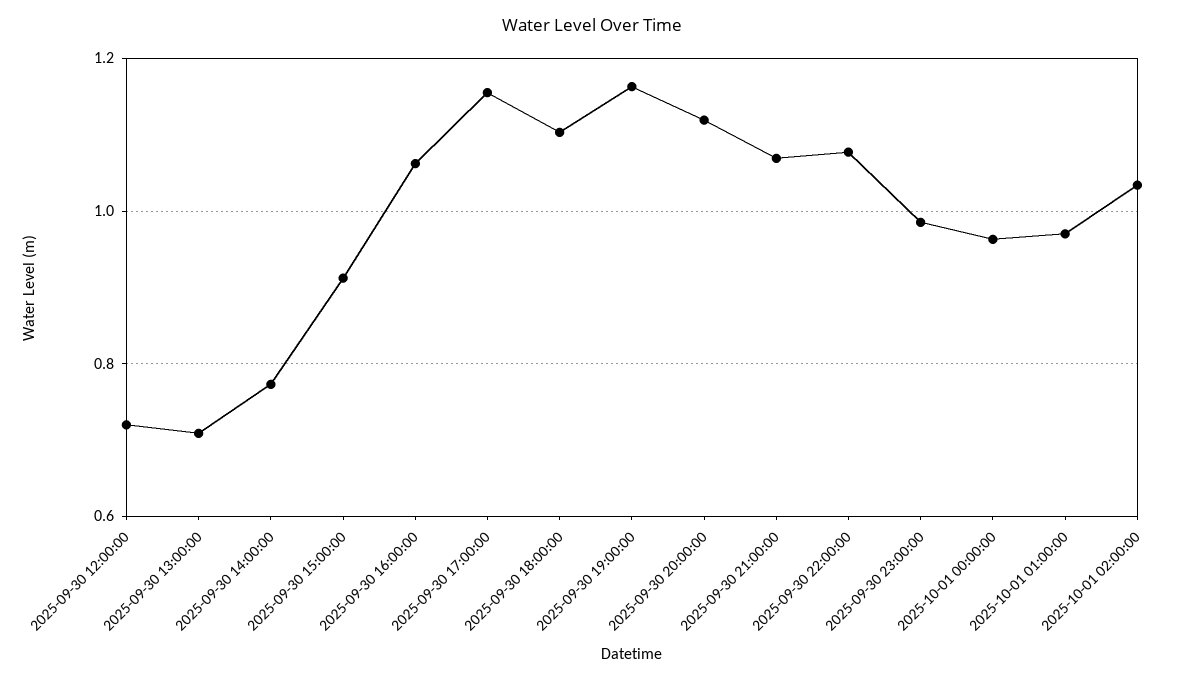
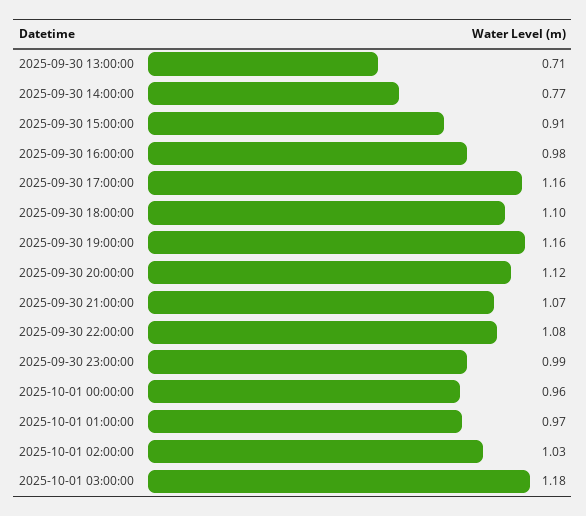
2025-09-30 12:00:00: 0.72 -> none
2025-09-30 16:00:00: 1.06 -> 0.98
2025-10-01 03:00:00: none -> 1.18

